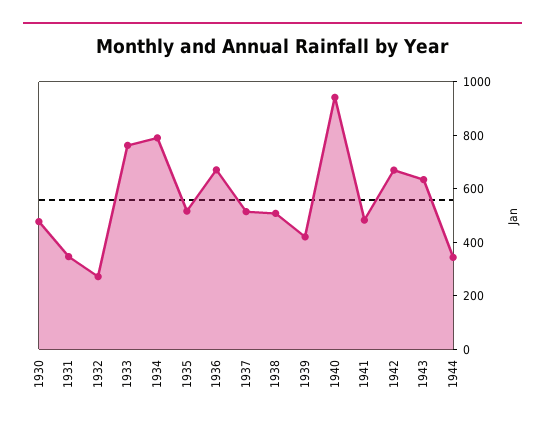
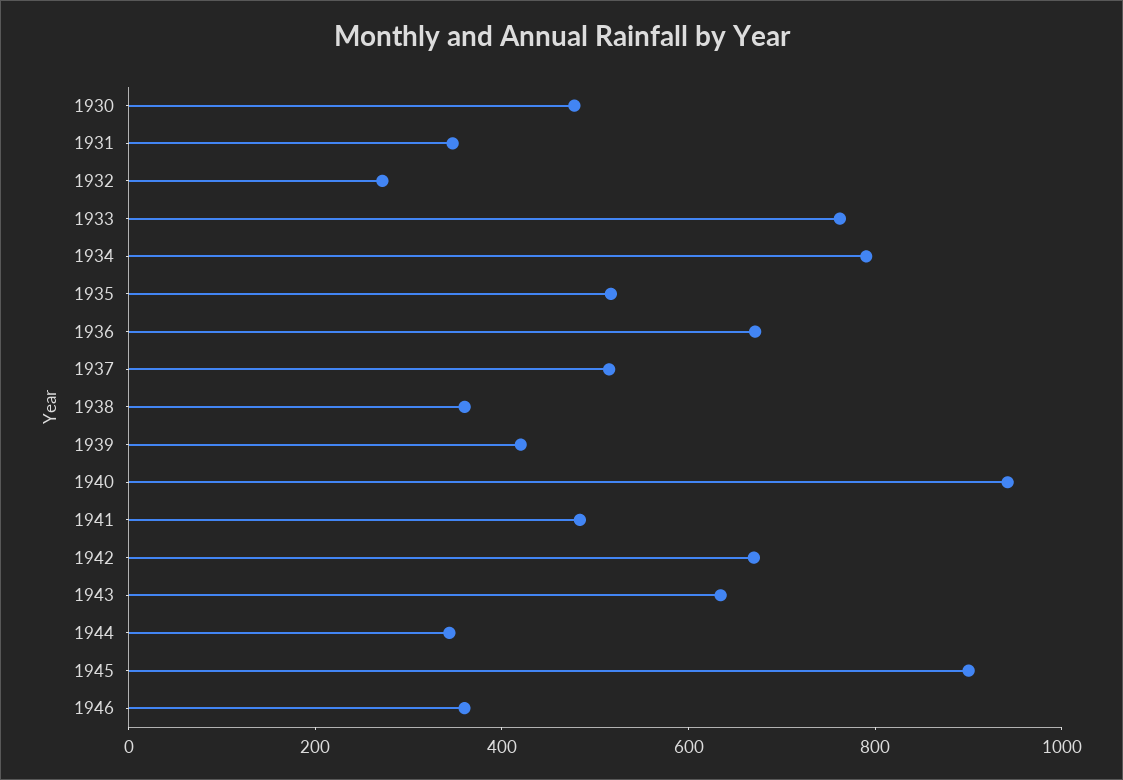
1938: 500 -> 350
1945: none -> 900
1946: none -> 350

